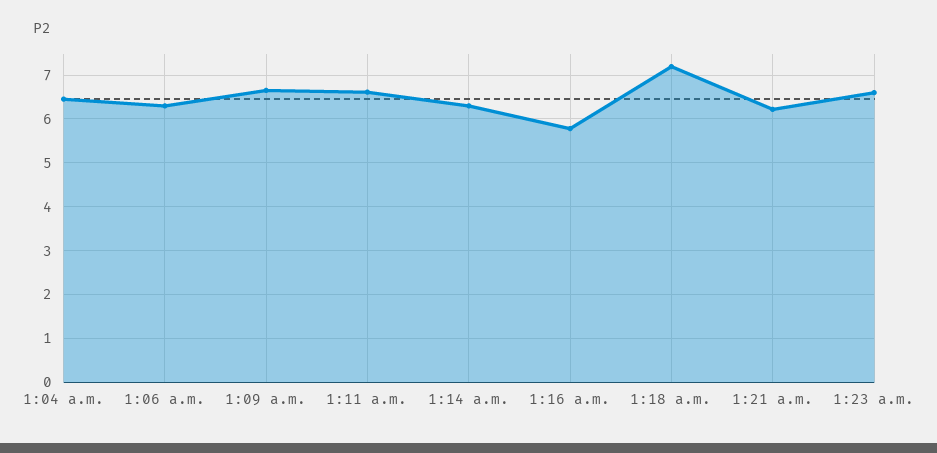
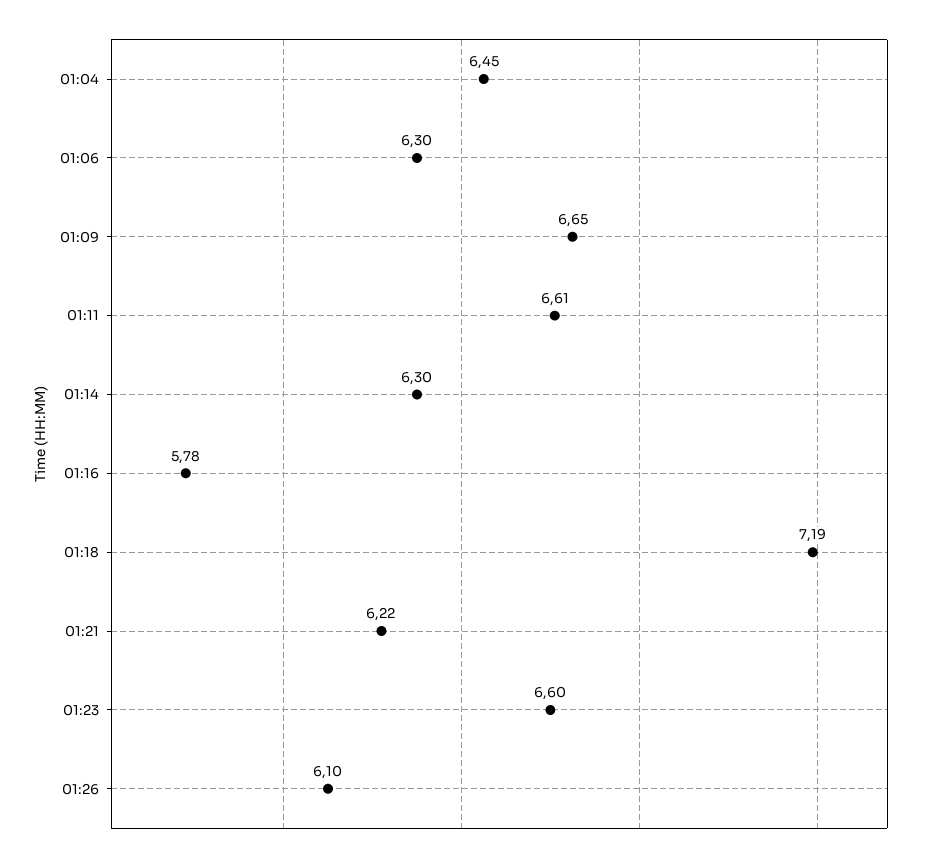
01:26: none -> 6.1

